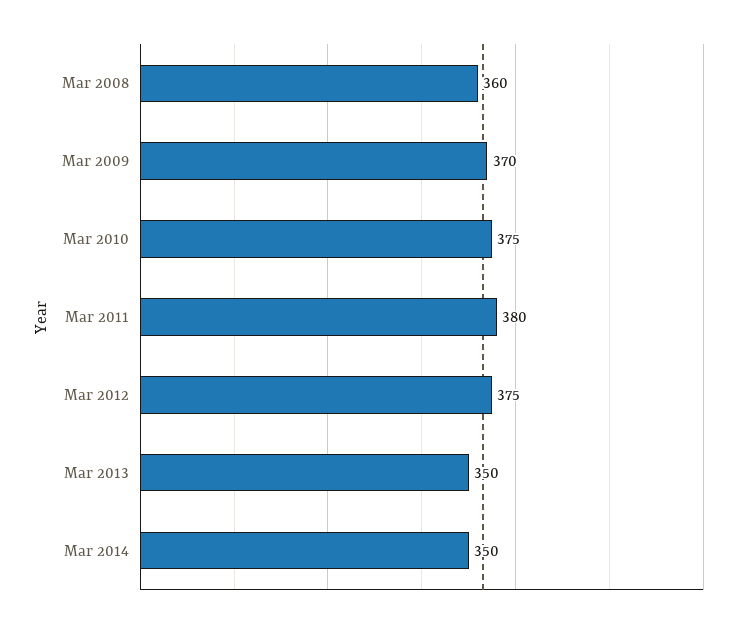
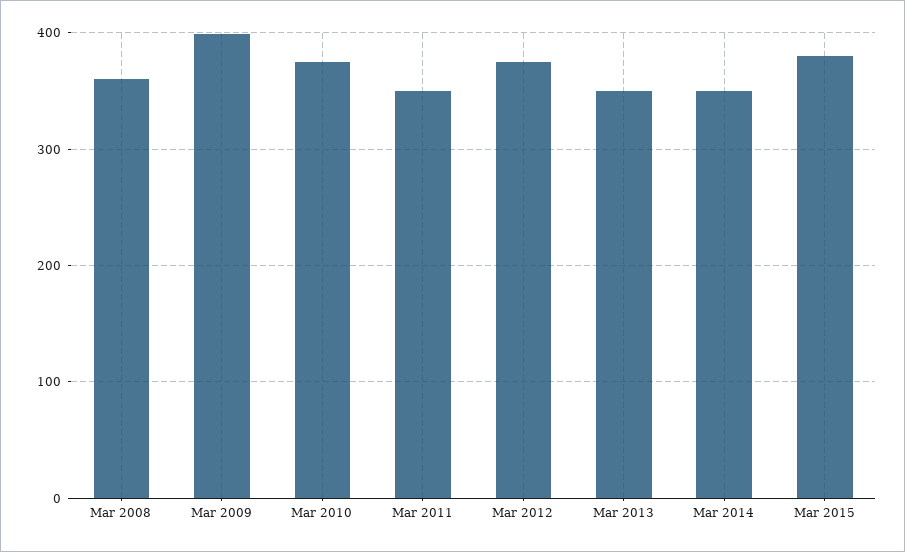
Mar 2009: 370 -> 400
Mar 2011: 380 -> 350
Mar 2015: none -> 380

